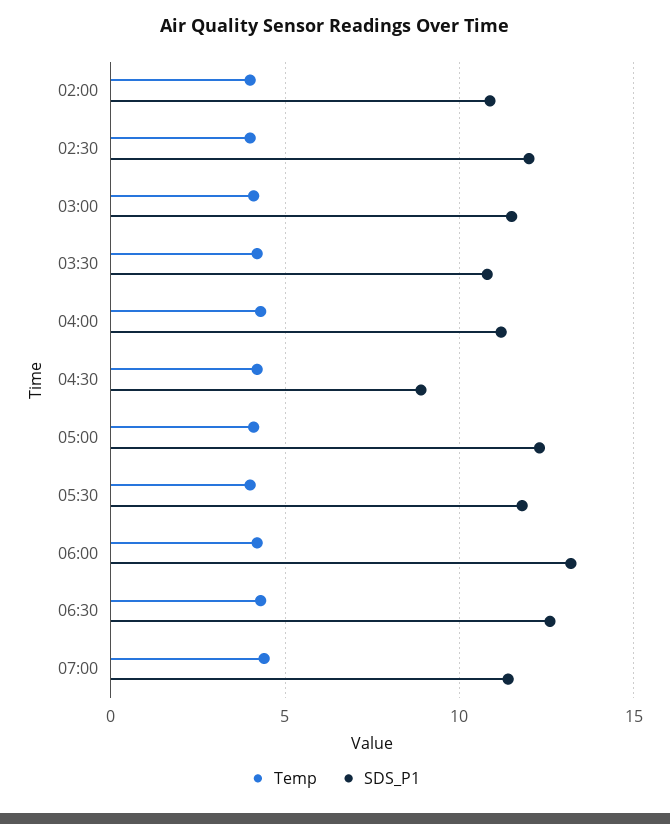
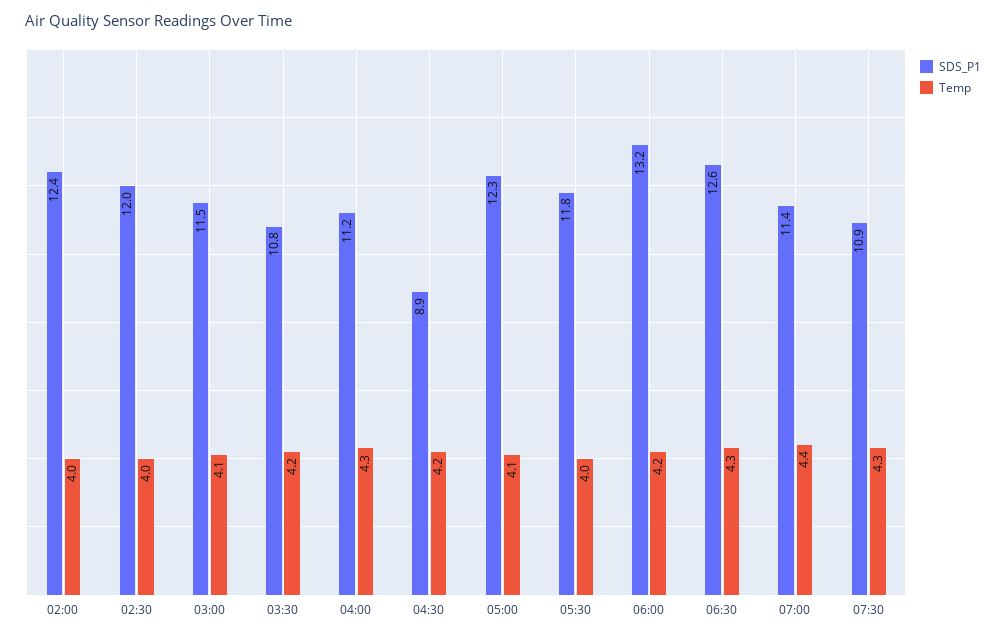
SDS_P1, 02:00: 11 -> 12.4
SDS_P1, 07:30: none -> 10.9
Temp, 07:30: none -> 4.3

